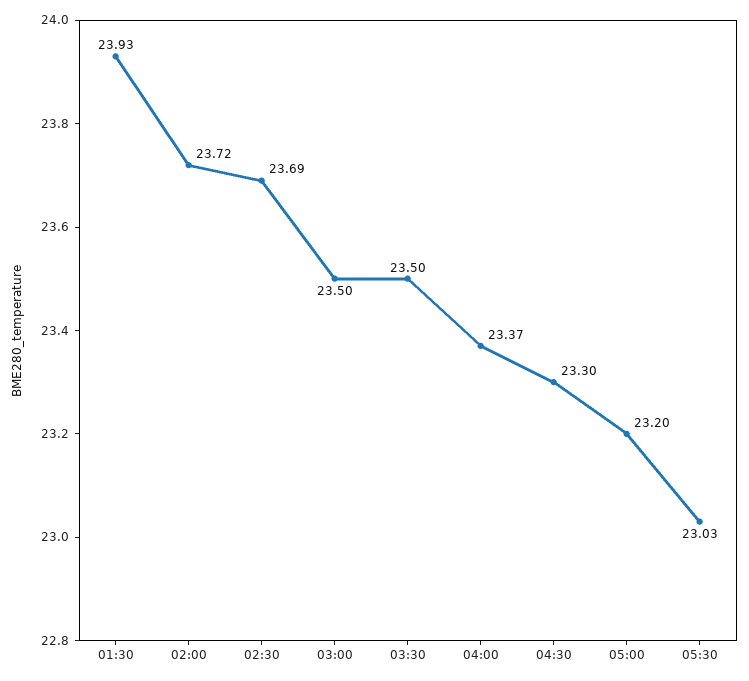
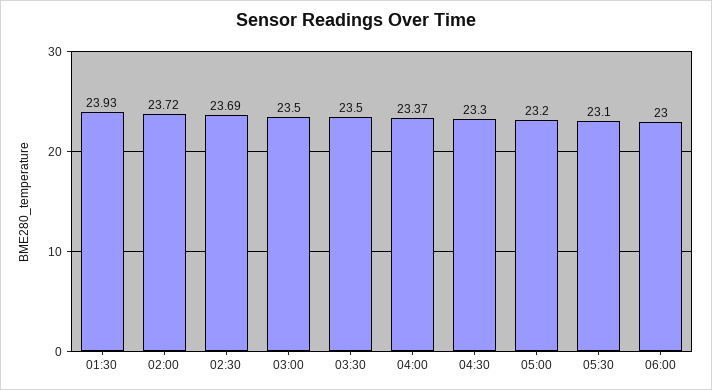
05:30: 23.03 -> 23.1
06:00: none -> 23

